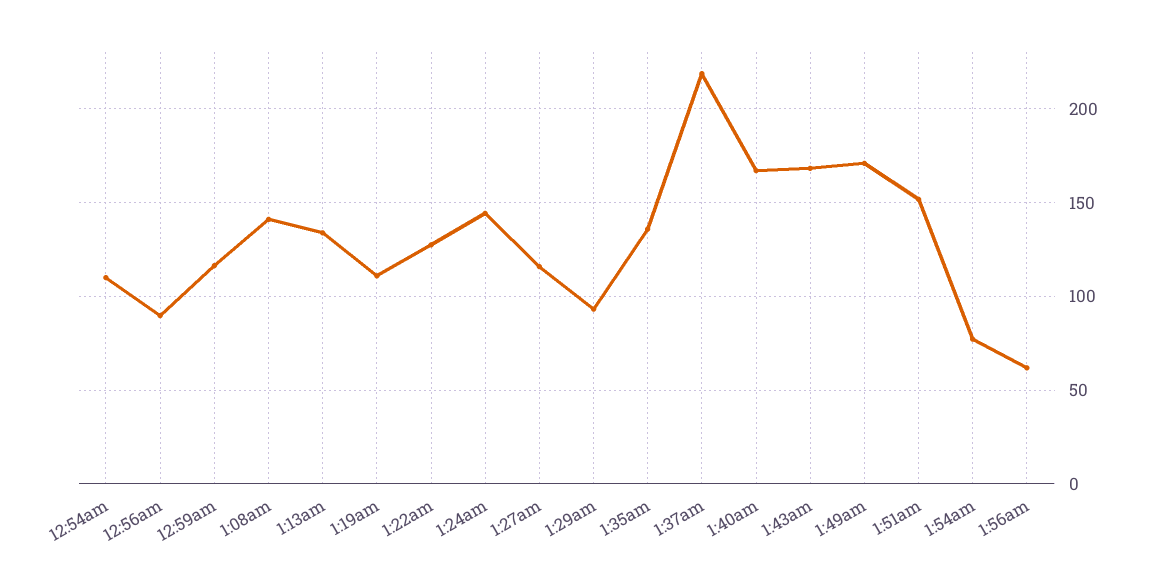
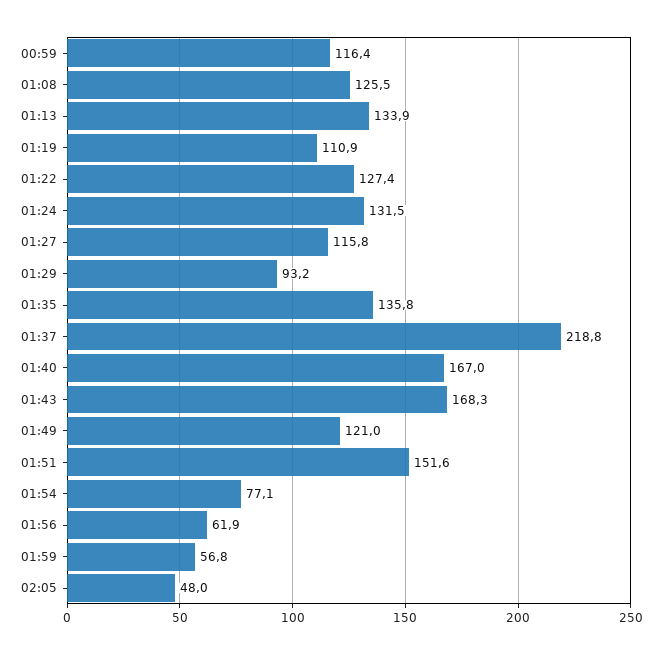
12:54am: 110 -> none
12:56am: 90 -> none
1:08am: 140 -> 125.5
1:24am: 145 -> 131.5
1:49am: 170 -> 121
01:59: none -> 56.8
02:05: none -> 48

